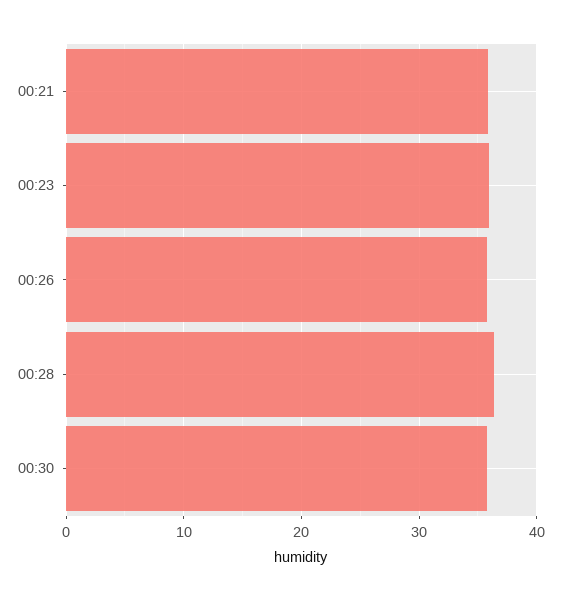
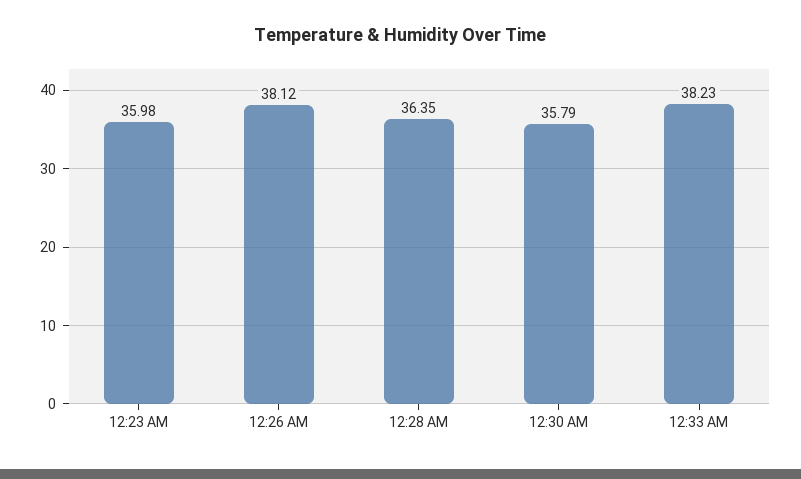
00:21: 36 -> none
00:26: 36 -> 38.12
12:33 AM: none -> 38.23

